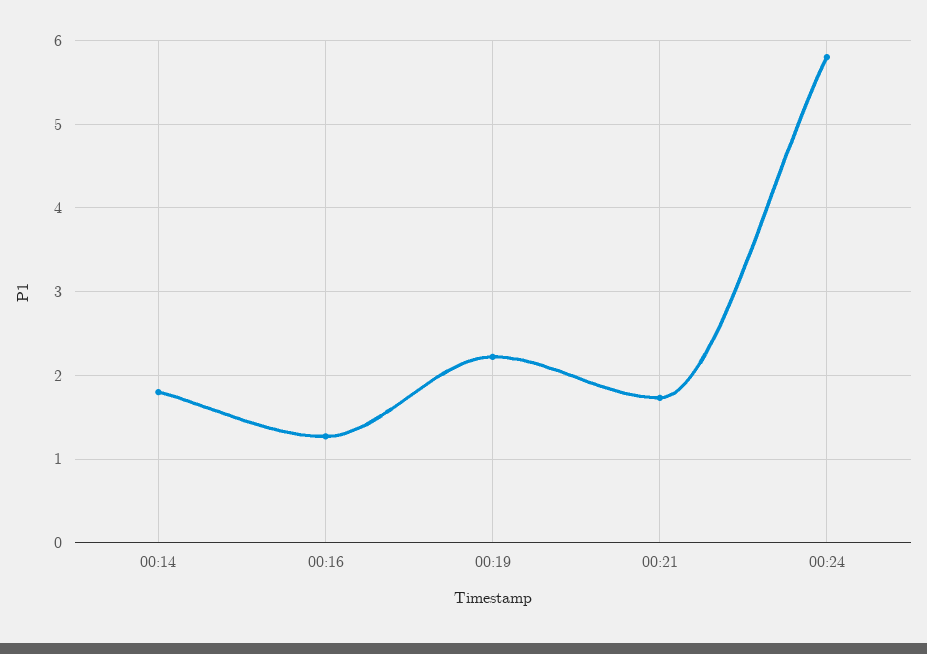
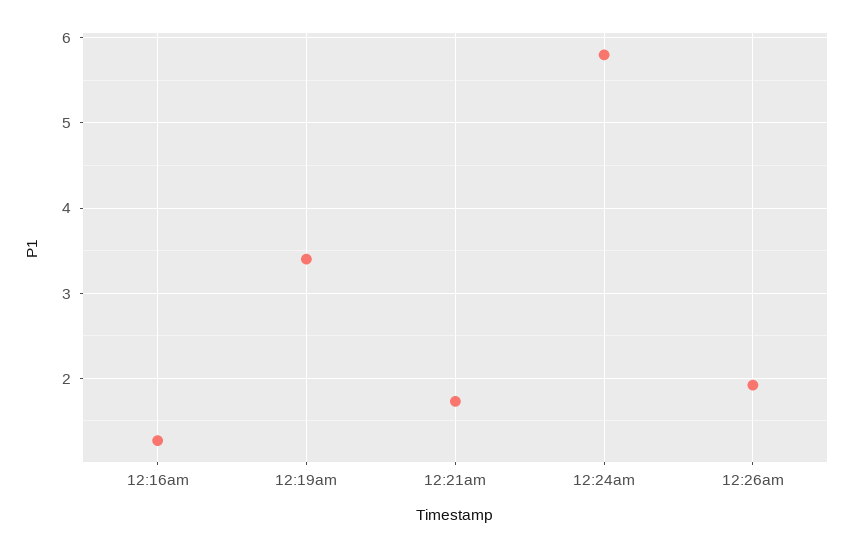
00:14: 1.8 -> none
00:19: 2.2 -> 3.4
12:26am: none -> 1.9

